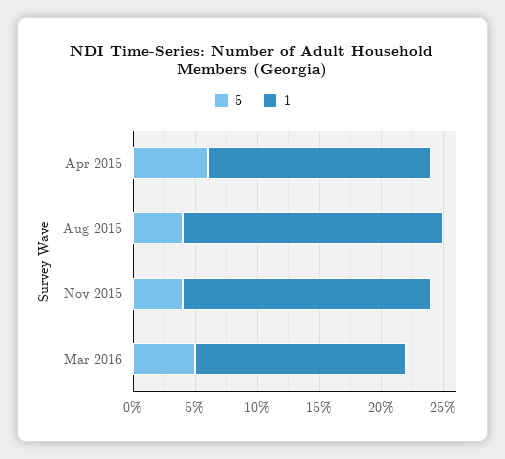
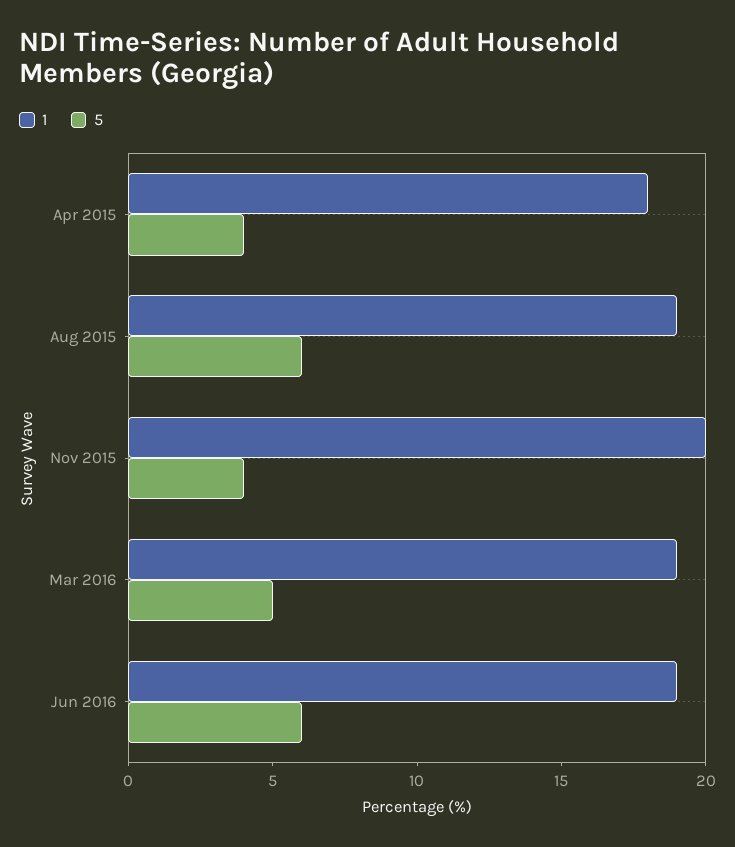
5, Apr 2015: 6 -> 4
5, Aug 2015: 4 -> 6
1, Aug 2015: 21 -> 19
1, Mar 2016: 17 -> 19
1, Jun 2016: none -> 19
5, Jun 2016: none -> 6

